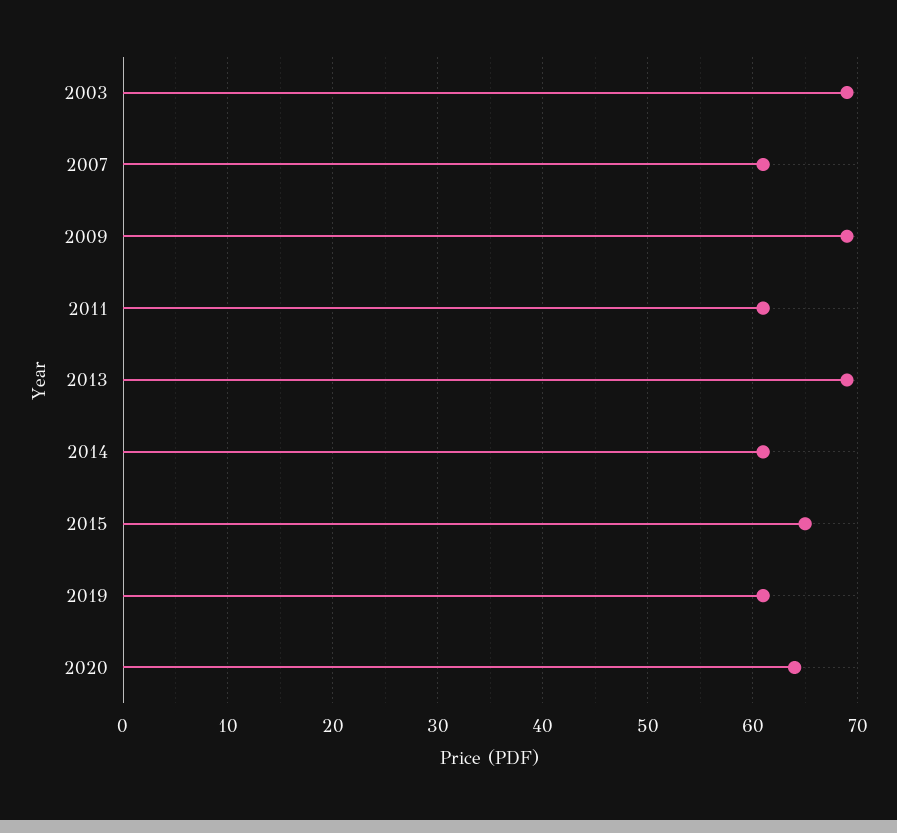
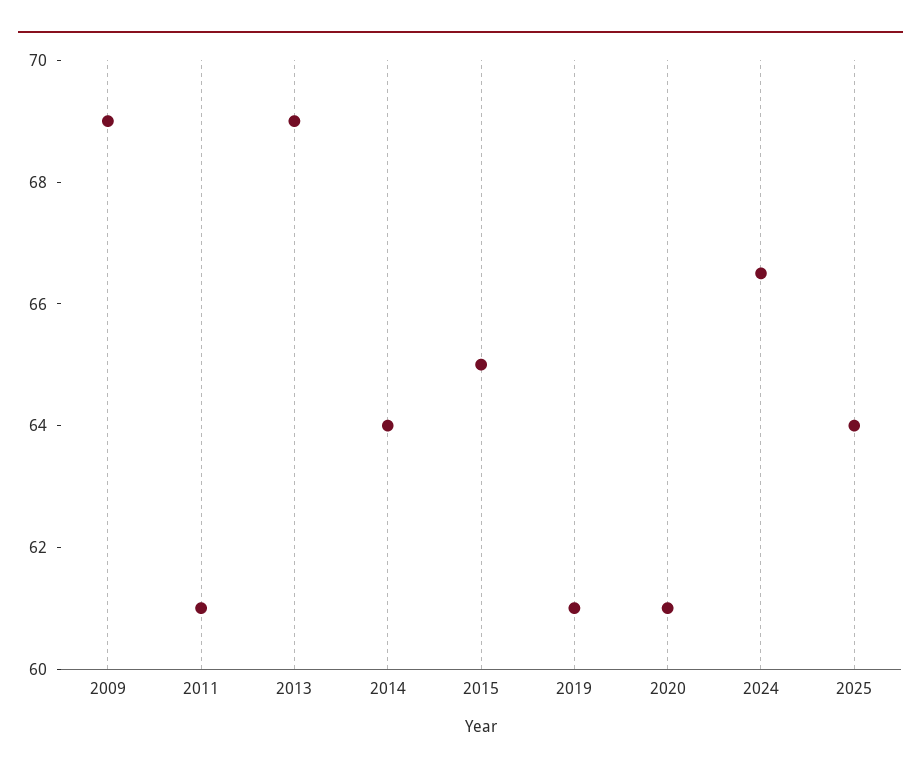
2003: 69 -> none
2007: 61 -> none
2014: 61 -> 64
2020: 64 -> 61
2024: none -> 66.5
2025: none -> 64

